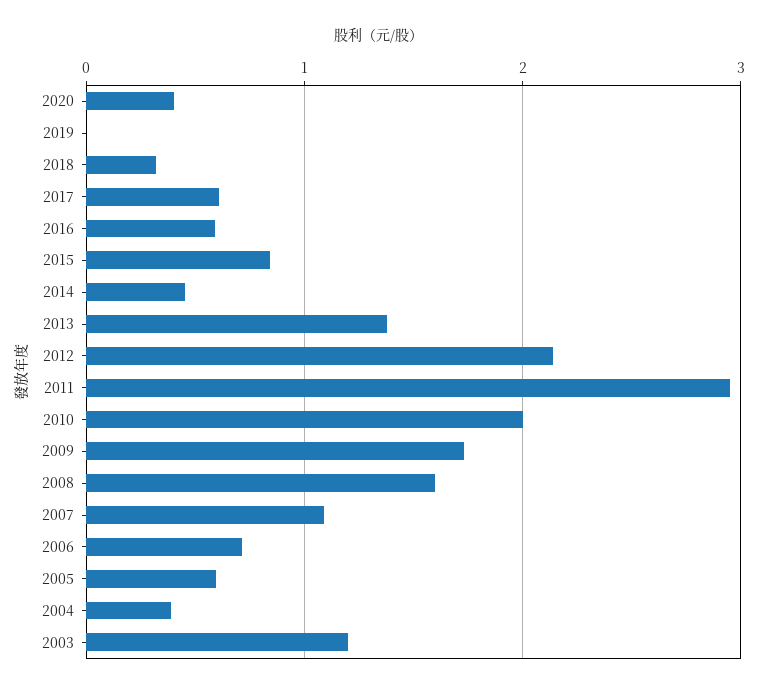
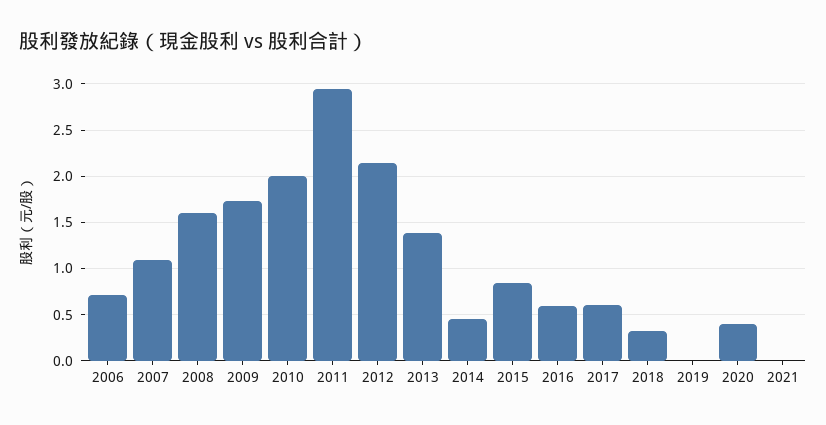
2005: 0.6 -> none
2004: 0.4 -> none
2003: 1.2 -> none
2021: none -> 0

